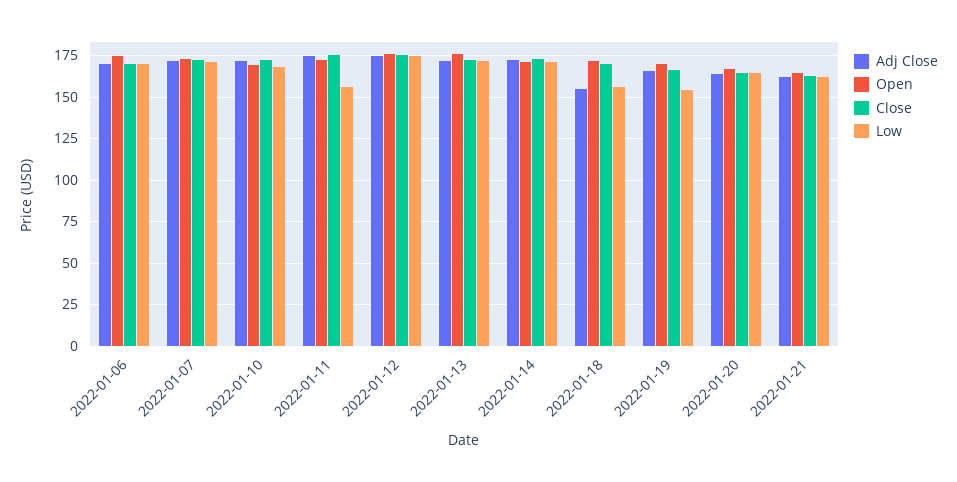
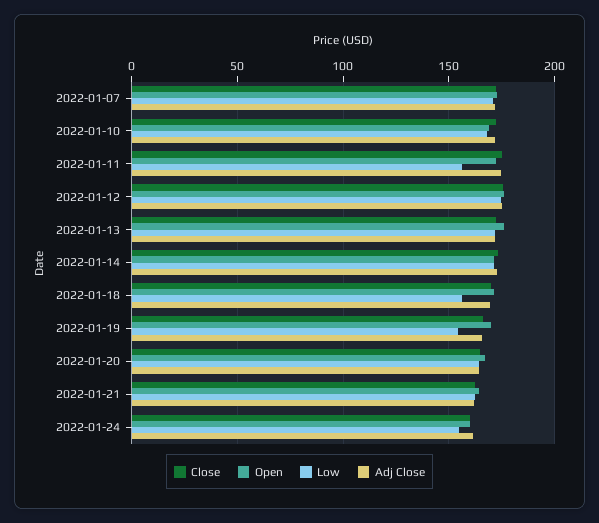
Adj Close, 2022-01-06: 170 -> none
Open, 2022-01-06: 175 -> none
Close, 2022-01-06: 170 -> none
Low, 2022-01-06: 170 -> none
Adj Close, 2022-01-18: 155 -> 170
Close, 2022-01-24: none -> 160
Open, 2022-01-24: none -> 160
Low, 2022-01-24: none -> 155
Adj Close, 2022-01-24: none -> 160

